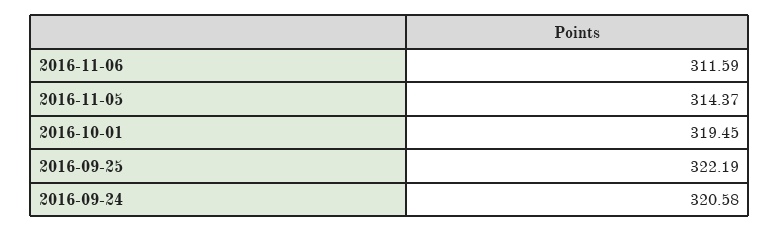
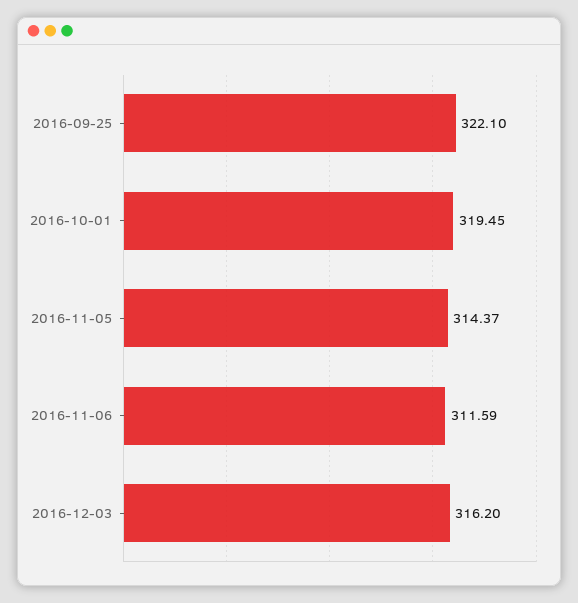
2016-09-25: 322.19 -> 322.1
2016-09-24: 320.58 -> none
2016-12-03: none -> 316.2

